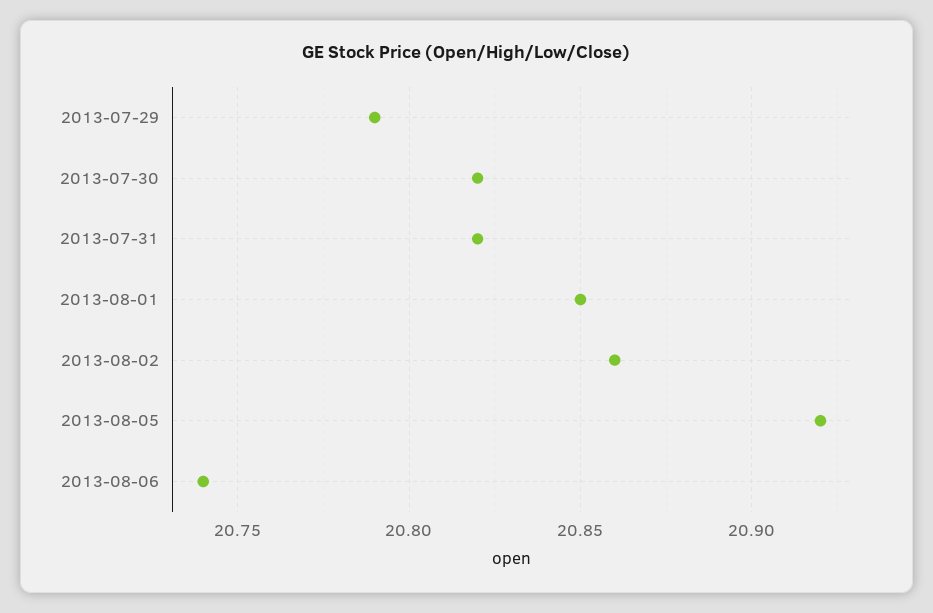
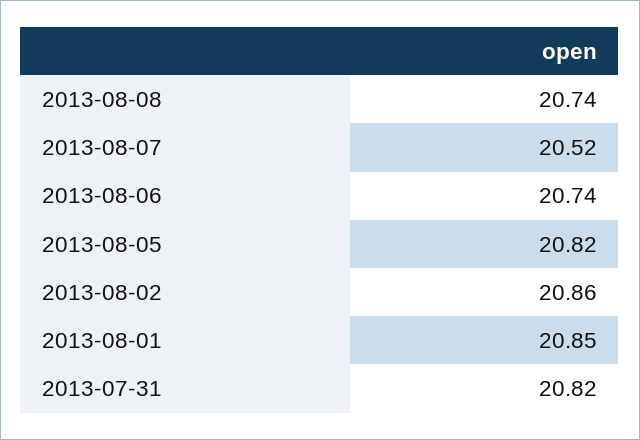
2013-07-29: 20.79 -> none
2013-07-30: 20.82 -> none
2013-08-05: 20.92 -> 20.82
2013-08-08: none -> 20.74
2013-08-07: none -> 20.52

